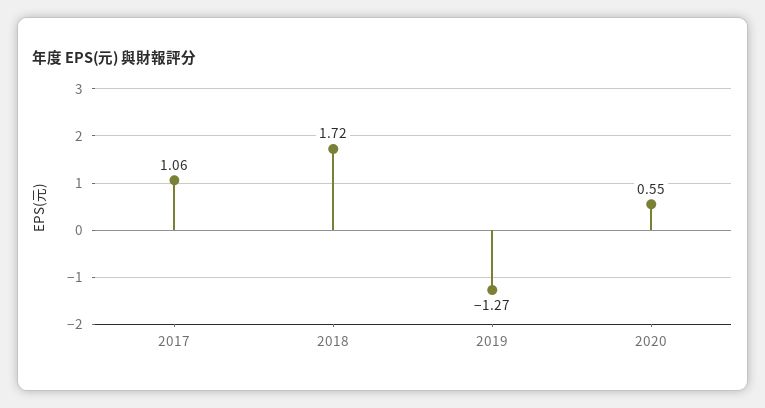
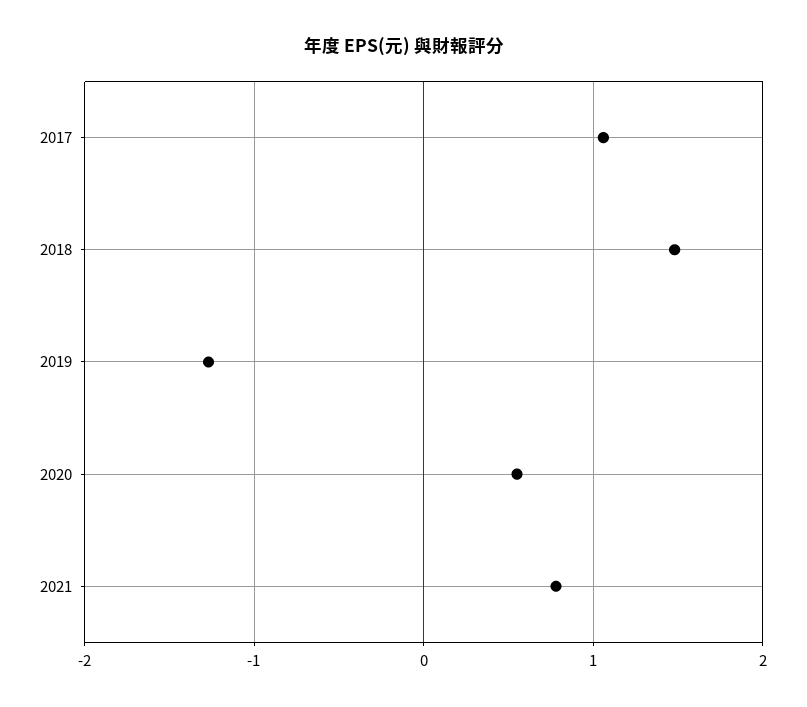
2018: 1.72 -> 1.5
2021: none -> 0.8

